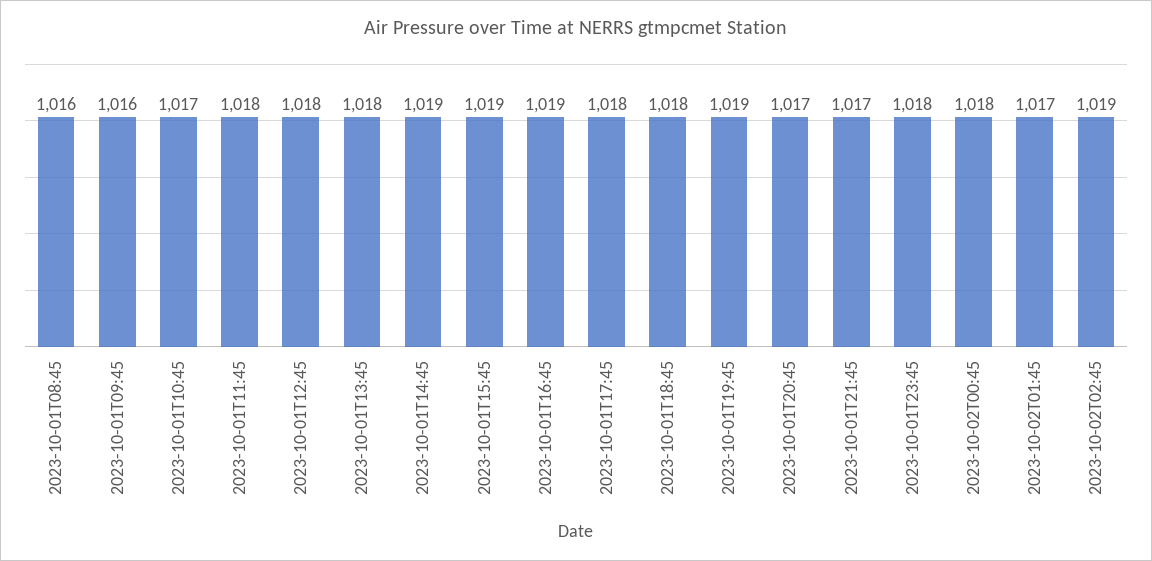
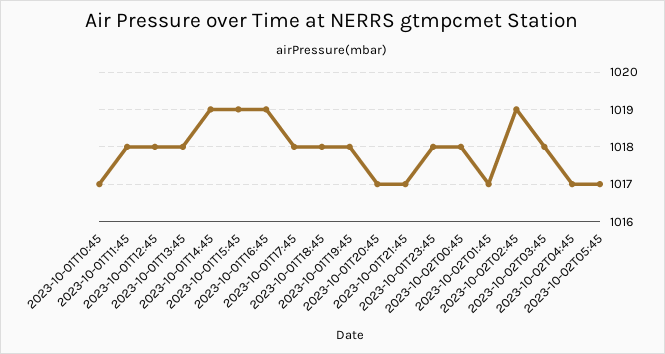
2023-10-01T08:45: 1016 -> none
2023-10-01T09:45: 1016 -> none
2023-10-01T19:45: 1019 -> 1018
2023-10-02T03:45: none -> 1018
2023-10-02T04:45: none -> 1017
2023-10-02T05:45: none -> 1017

